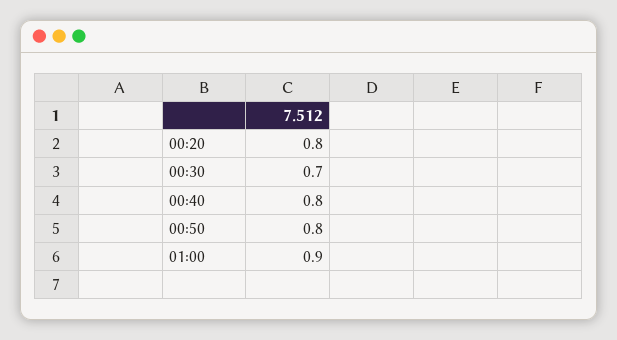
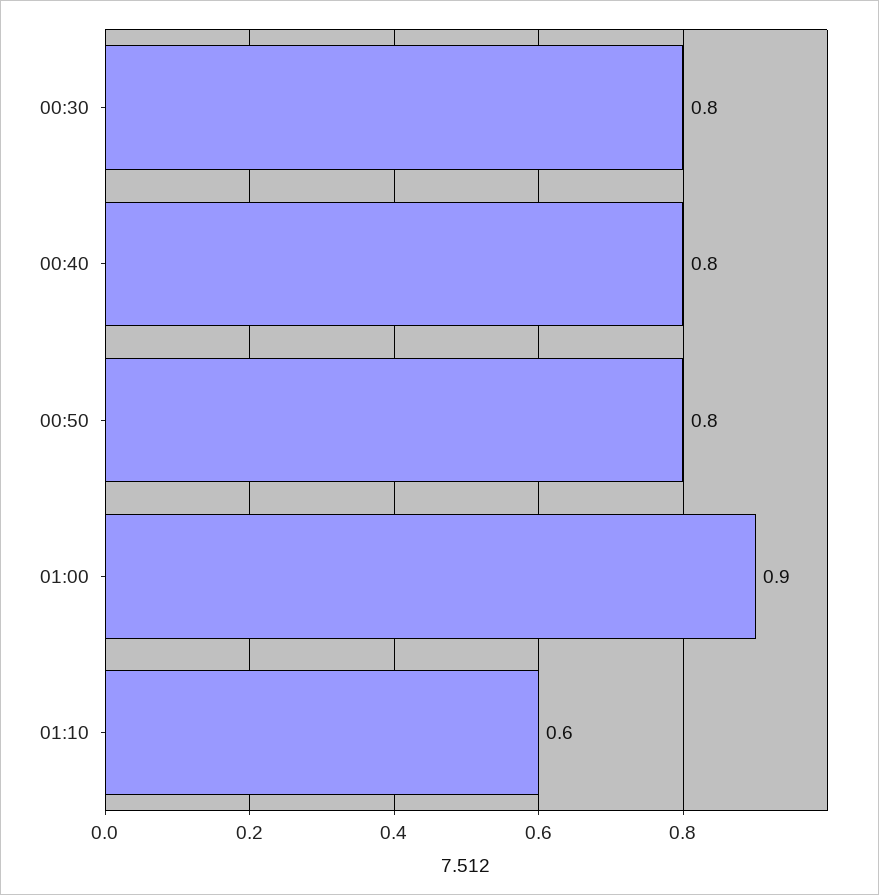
00:20: 0.8 -> none
00:30: 0.7 -> 0.8
01:10: none -> 0.6

